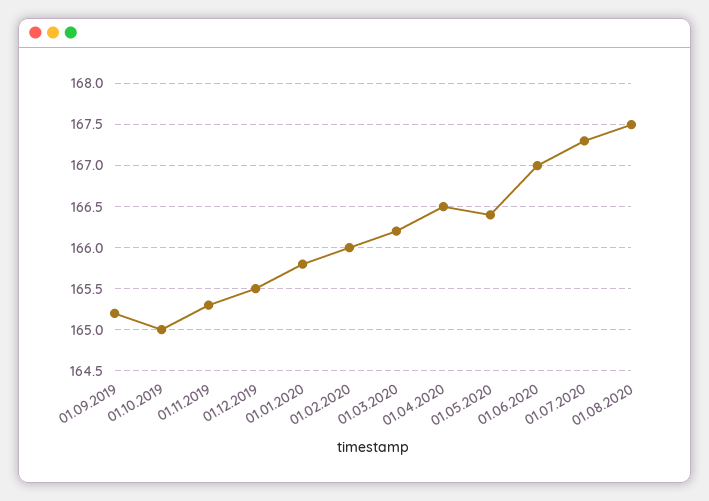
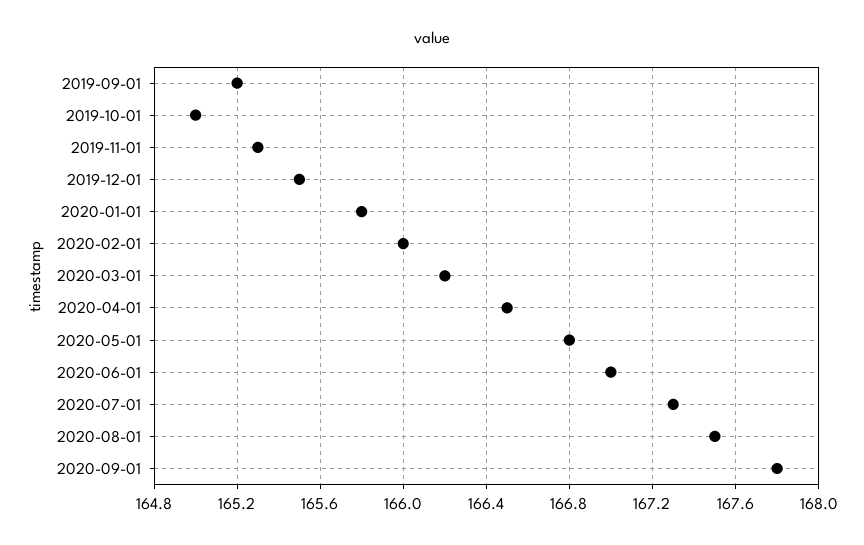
01.05.2020: 166.4 -> 166.8
2020-09-01: none -> 167.8

